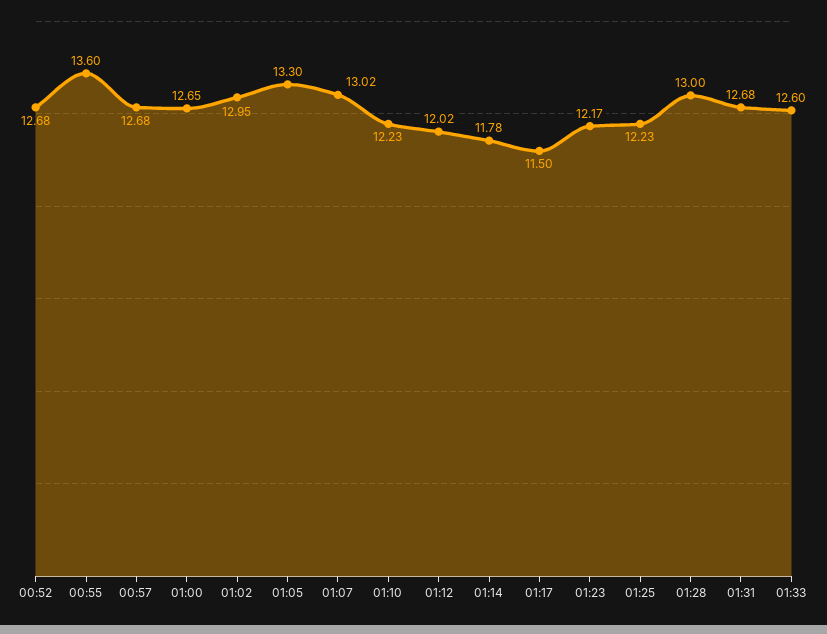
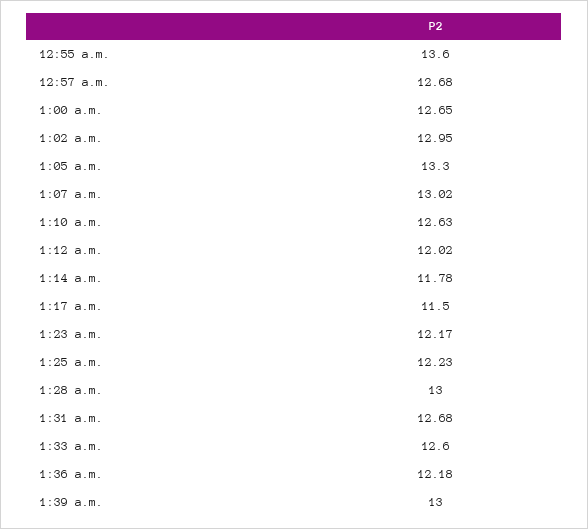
00:52: 12.68 -> none
01:10: 12.23 -> 12.63
1:36 a.m.: none -> 12.18
1:39 a.m.: none -> 13

